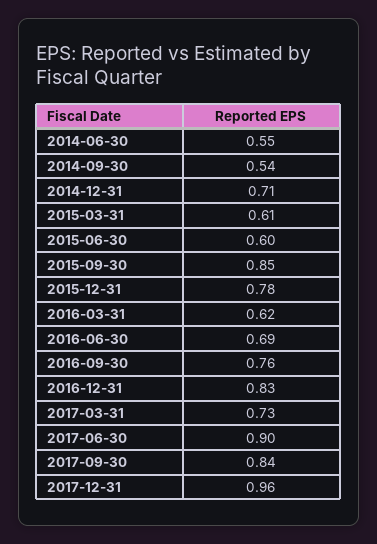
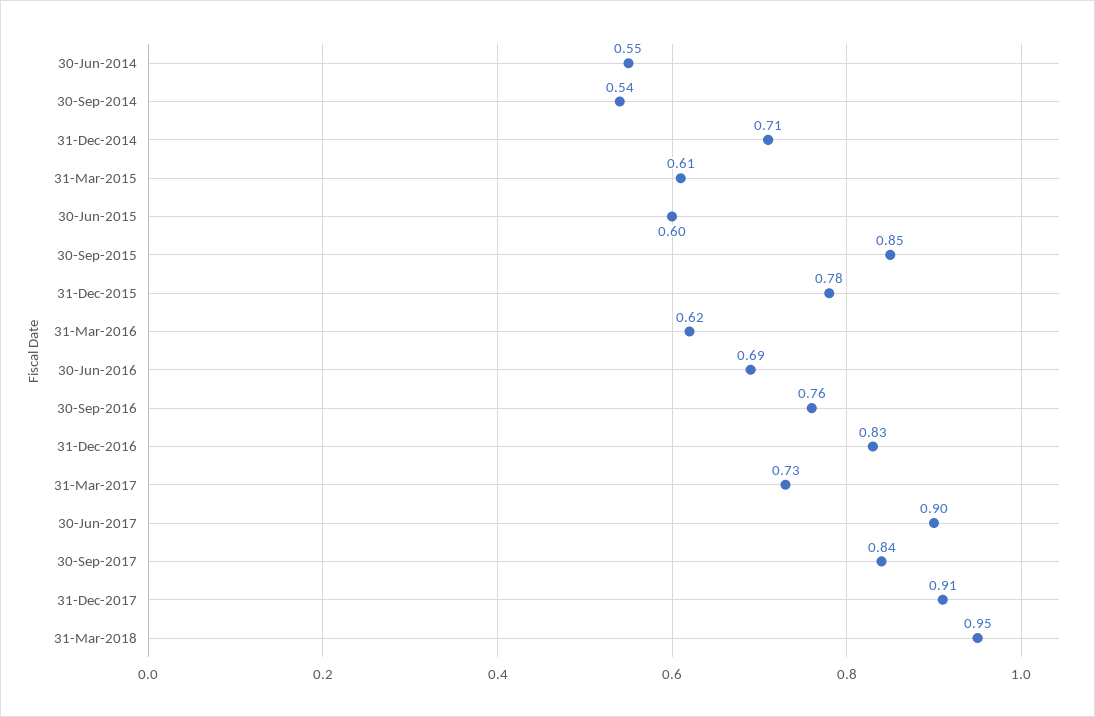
2017-12-31: 0.96 -> 0.91
31-Mar-2018: none -> 0.95

